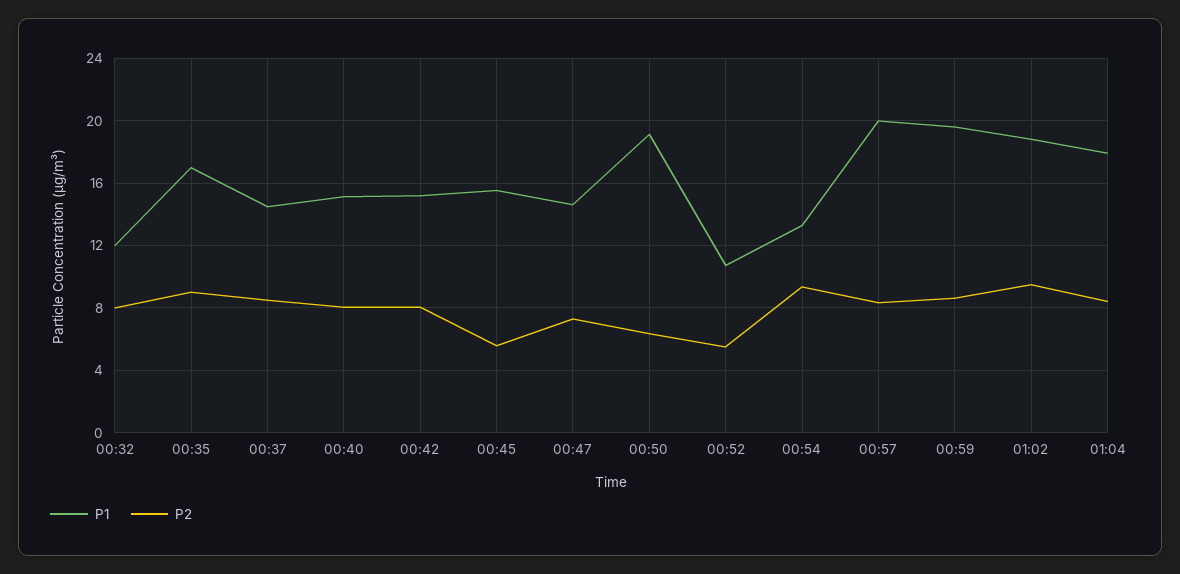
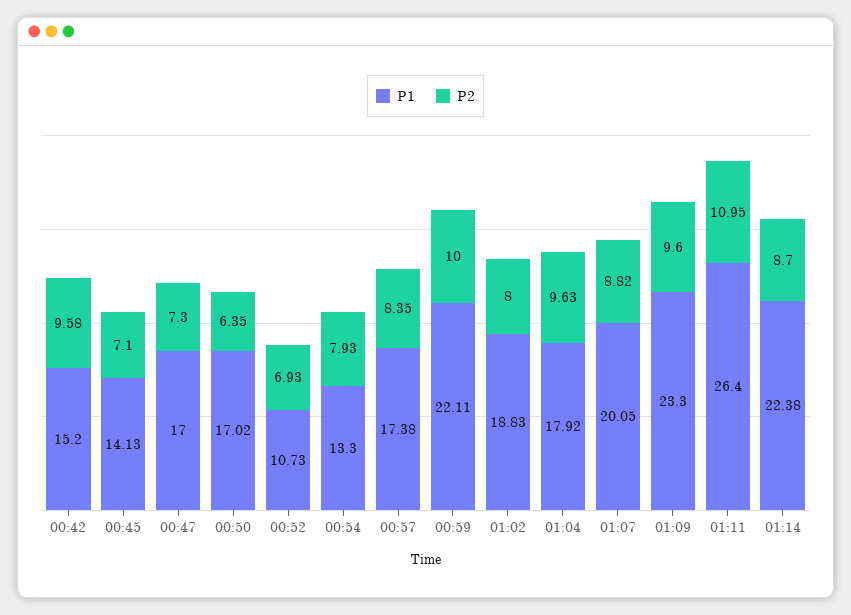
P1, 00:32: 12 -> none
P2, 00:32: 8 -> none
P1, 00:35: 17 -> none
P2, 00:35: 9 -> none
P1, 00:37: 14.5 -> none
P2, 00:37: 8.5 -> none
P1, 00:40: 15 -> none
P2, 00:40: 8 -> none
P2, 00:42: 8 -> 9.58
P1, 00:45: 15.5 -> 14.13
P2, 00:45: 5.5 -> 7.1
P1, 00:47: 14.5 -> 17
P1, 00:50: 19 -> 17.02
P2, 00:52: 5.5 -> 6.93
P2, 00:54: 9.5 -> 7.93
P1, 00:57: 20 -> 17.38
P1, 00:59: 19.5 -> 22.11
P2, 00:59: 8.5 -> 10
P2, 01:02: 9.5 -> 8
P2, 01:04: 8.5 -> 9.63
P1, 01:07: none -> 20.05
P2, 01:07: none -> 8.82
P1, 01:09: none -> 23.3
P2, 01:09: none -> 9.6
P1, 01:11: none -> 26.4
P2, 01:11: none -> 10.95
P1, 01:14: none -> 22.38
P2, 01:14: none -> 8.7

